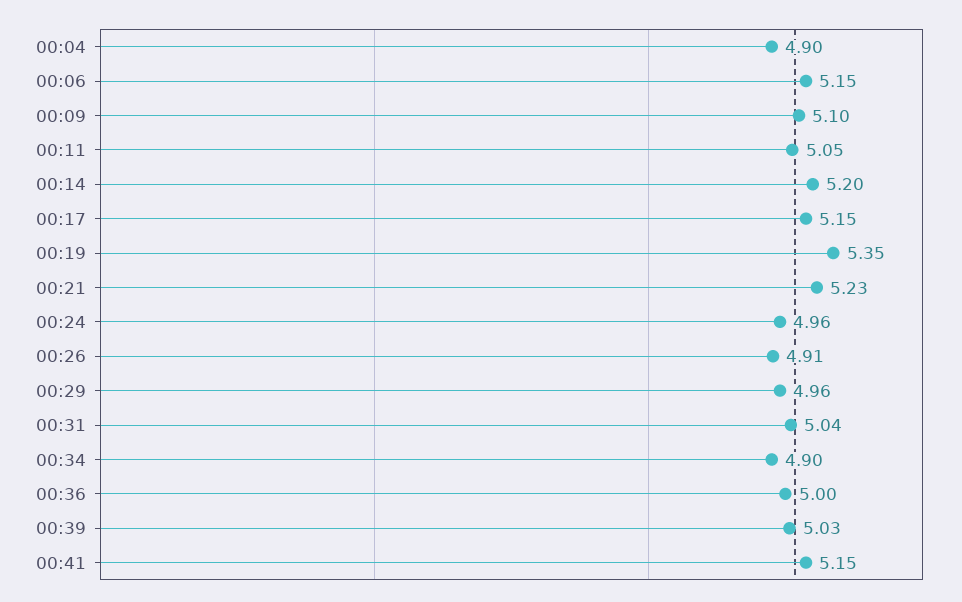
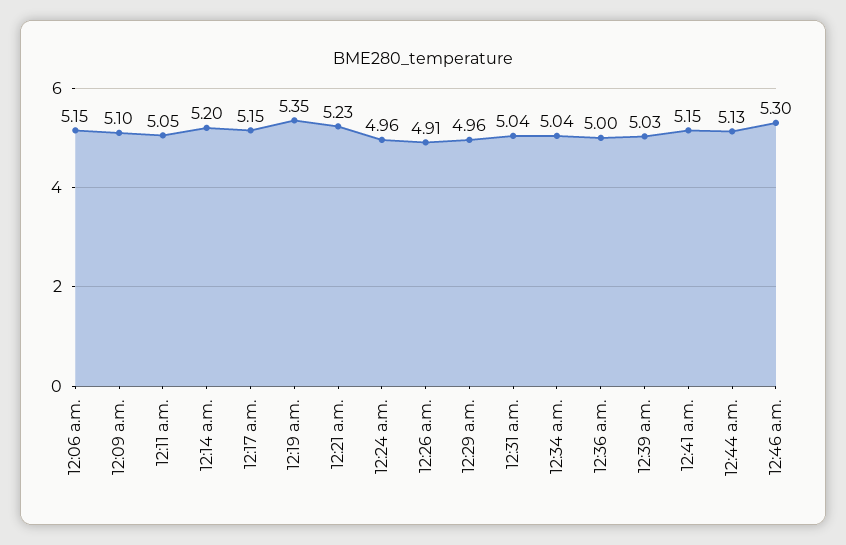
00:04: 4.9 -> none
00:34: 4.9 -> 5.04
12:44 a.m.: none -> 5.13
12:46 a.m.: none -> 5.3

